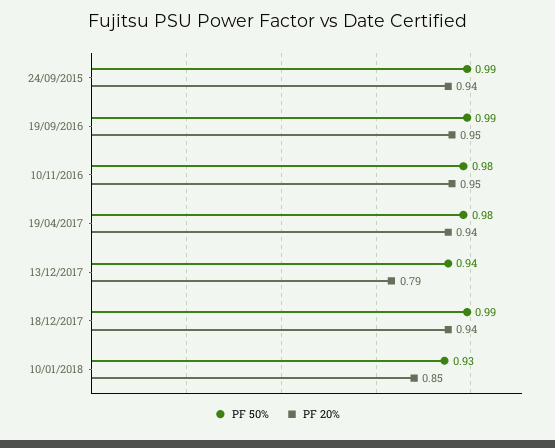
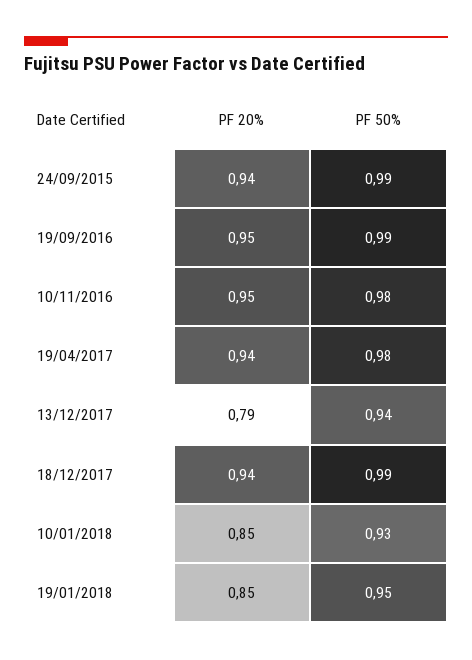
PF 20%, 19/01/2018: none -> 0.85
PF 50%, 19/01/2018: none -> 0.95

